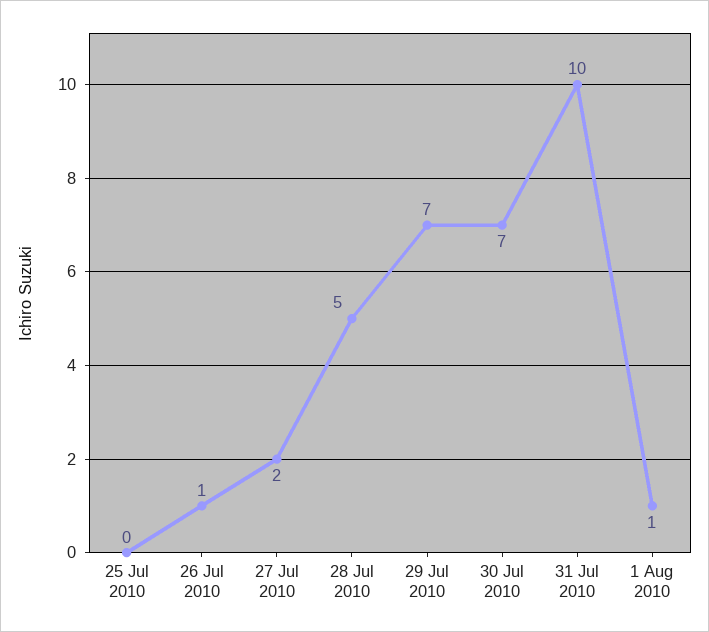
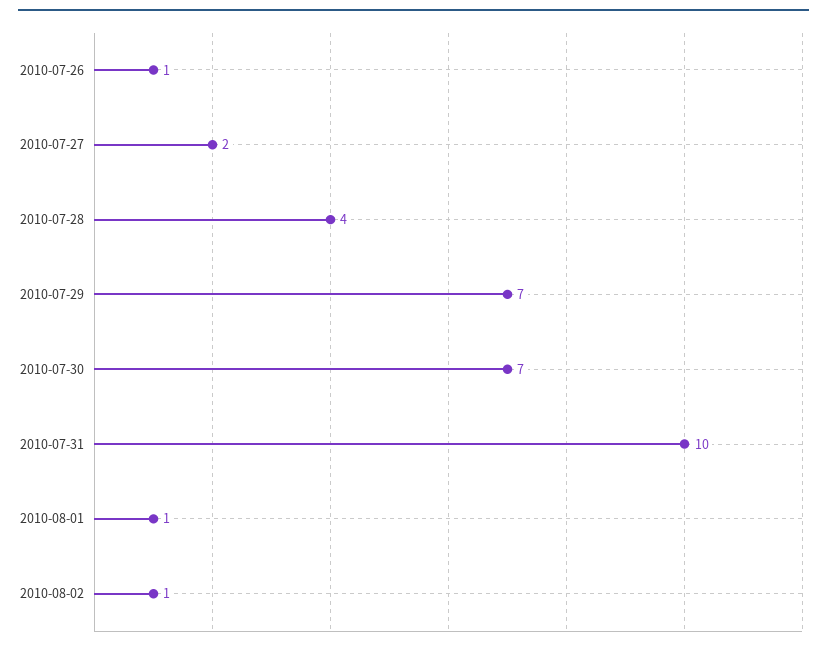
25 Jul 2010: 0 -> none
28 Jul 2010: 5 -> 4
2010-08-02: none -> 1

